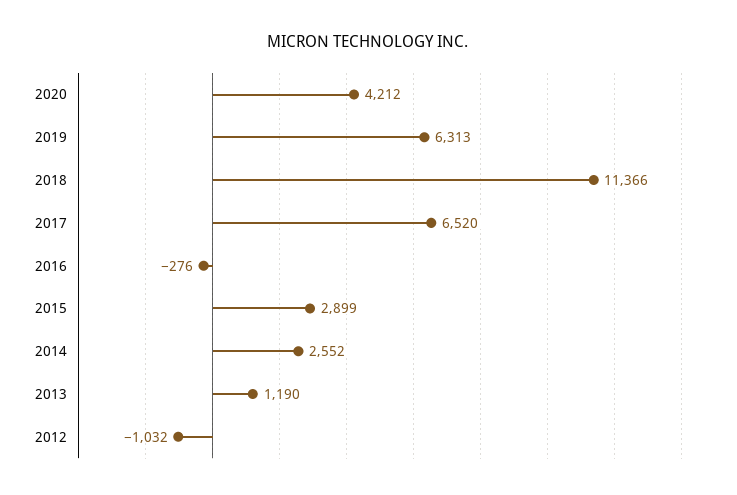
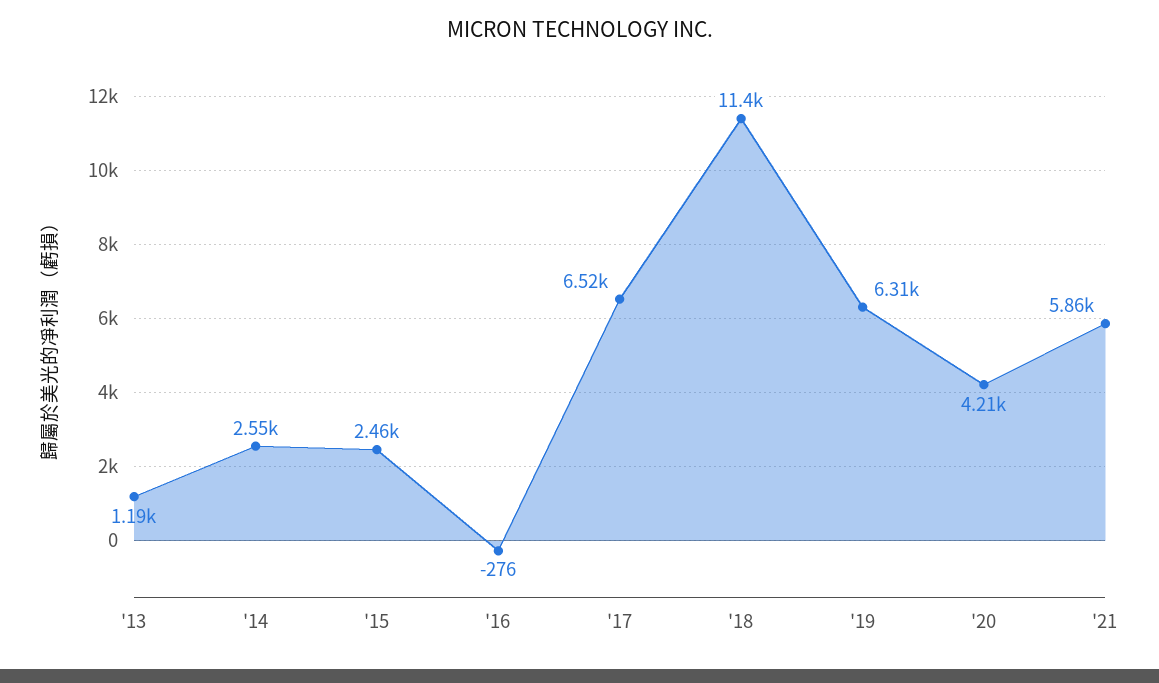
2015: 2899 -> 2460
2012: -1032 -> none
'21: none -> 5860

